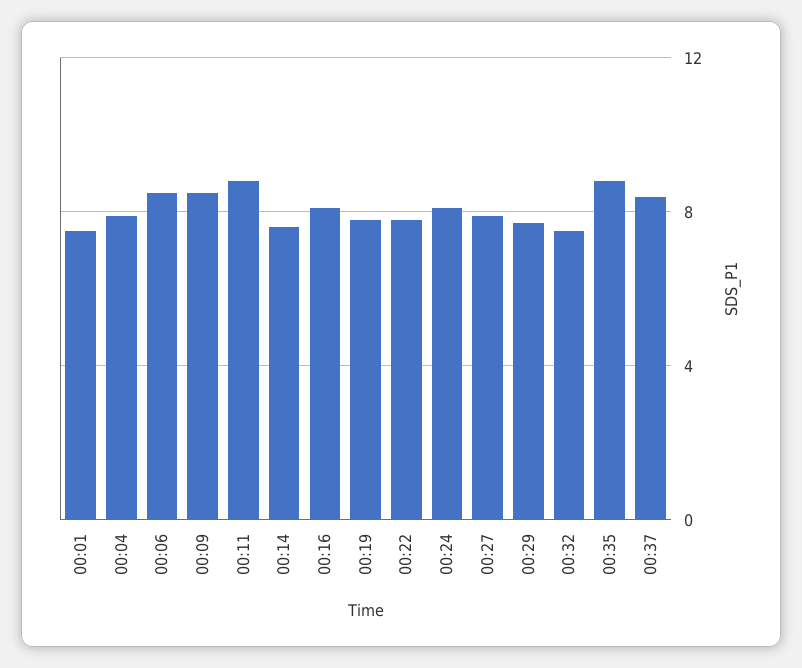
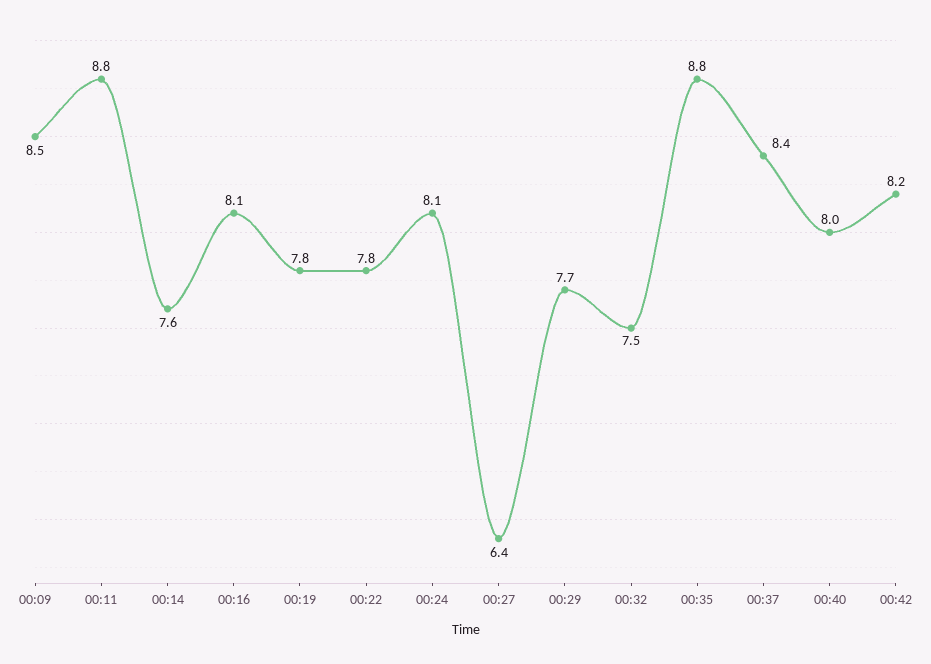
00:01: 7.5 -> none
00:04: 8 -> none
00:06: 8.5 -> none
00:27: 8 -> 6.4
00:40: none -> 8
00:42: none -> 8.2

